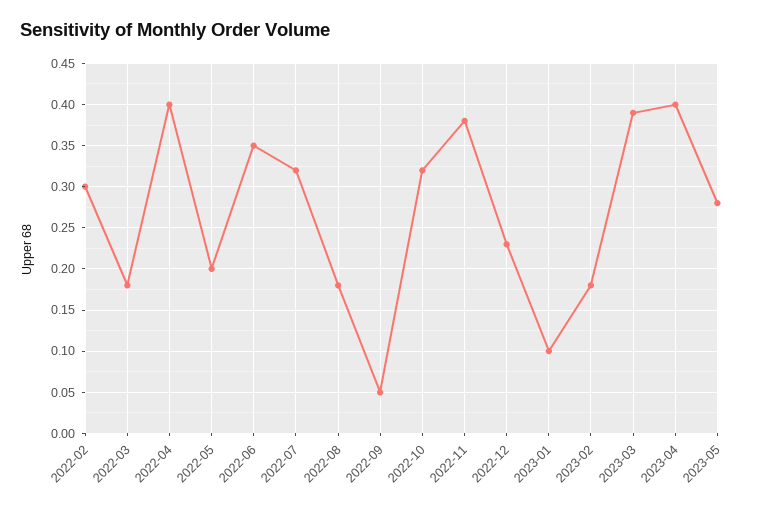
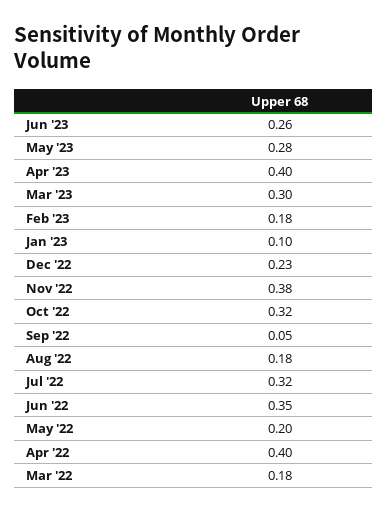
2022-02: 0.3 -> none
2023-03: 0.39 -> 0.3
Jun '23: none -> 0.26

